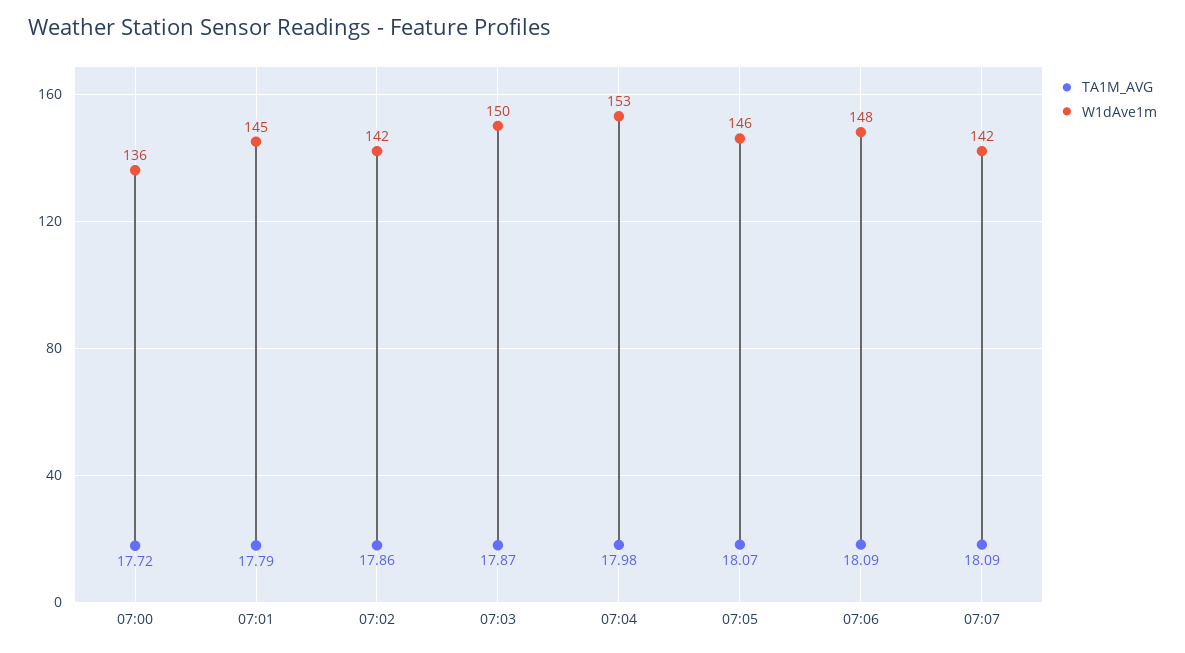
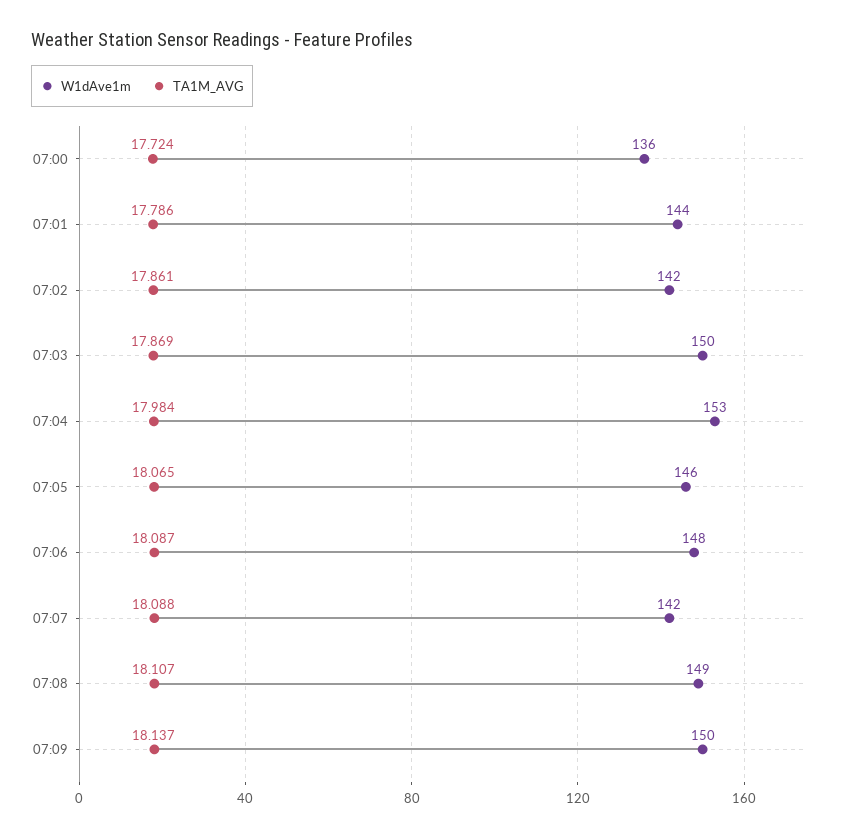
W1dAve1m, 07:01: 145 -> 144
W1dAve1m, 07:08: none -> 149
TA1M_AVG, 07:08: none -> 18.107
W1dAve1m, 07:09: none -> 150
TA1M_AVG, 07:09: none -> 18.137

